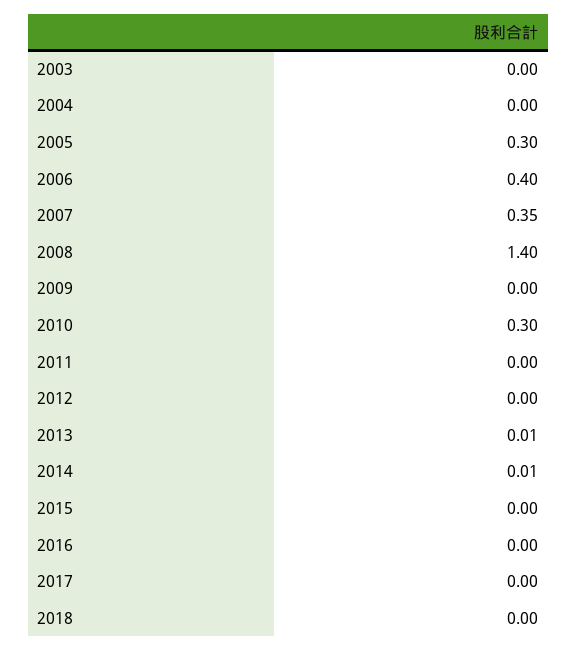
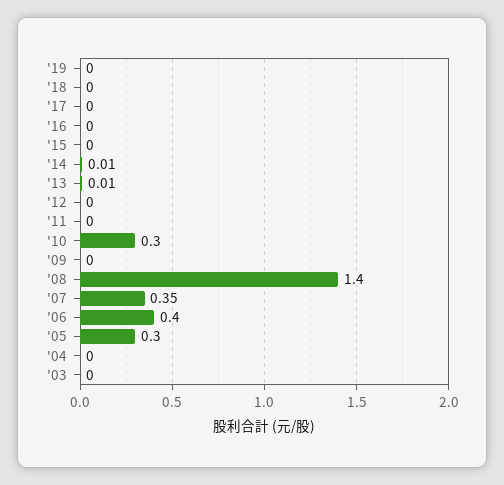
'19: none -> 0

